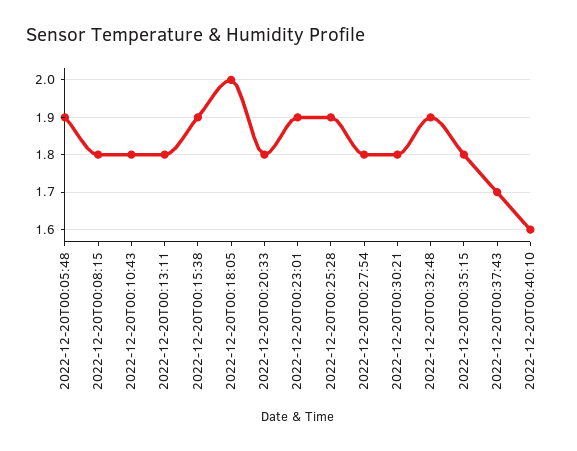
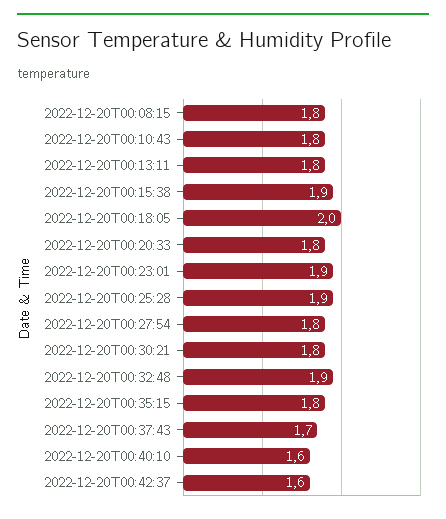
2022-12-20T00:05:48: 1.9 -> none
2022-12-20T00:42:37: none -> 1.6

